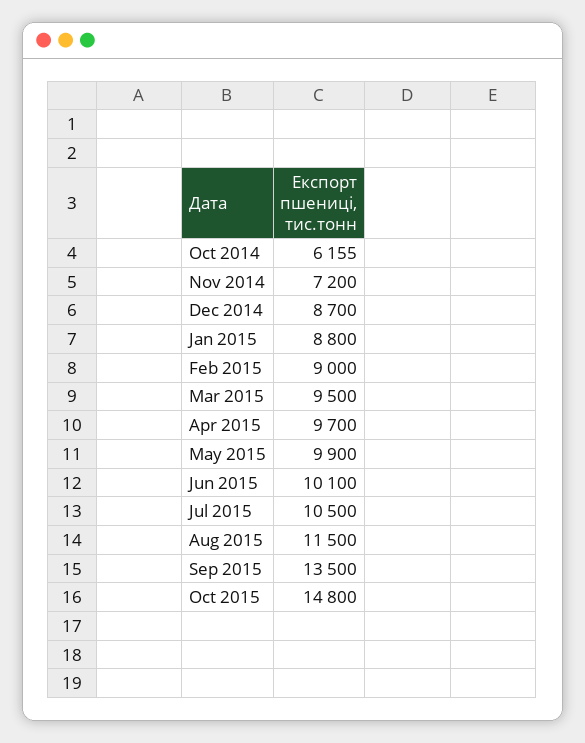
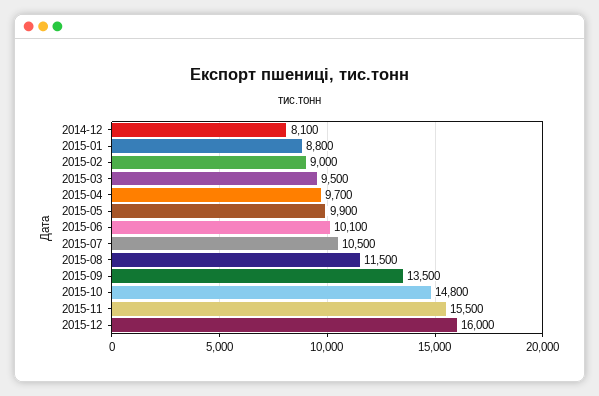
Oct 2014: 6155 -> none
Nov 2014: 7200 -> none
Dec 2014: 8700 -> 8100
2015-11: none -> 15500
2015-12: none -> 16000

